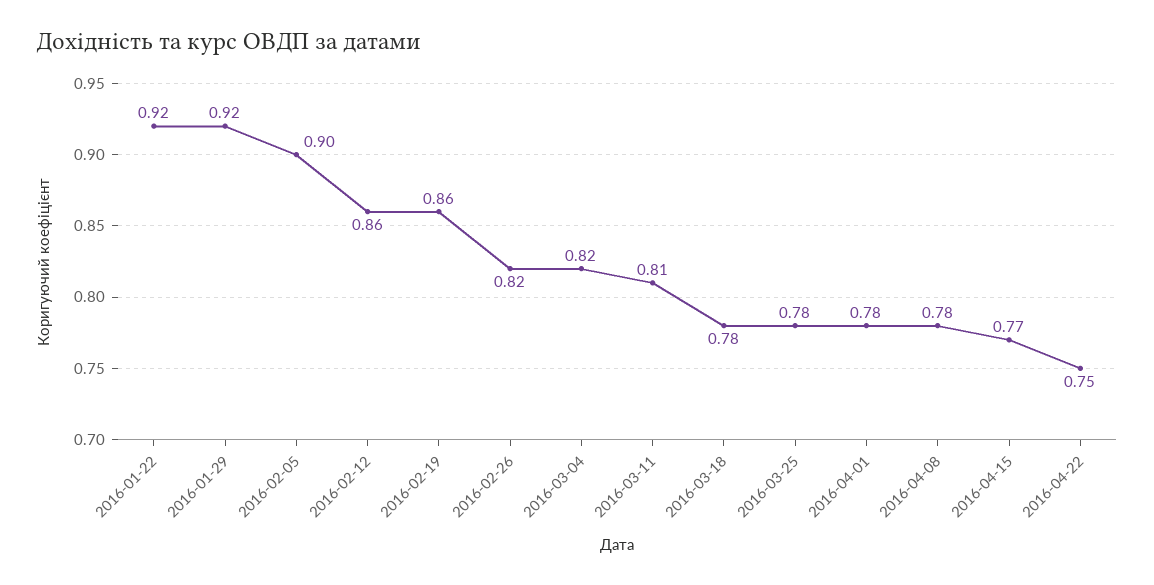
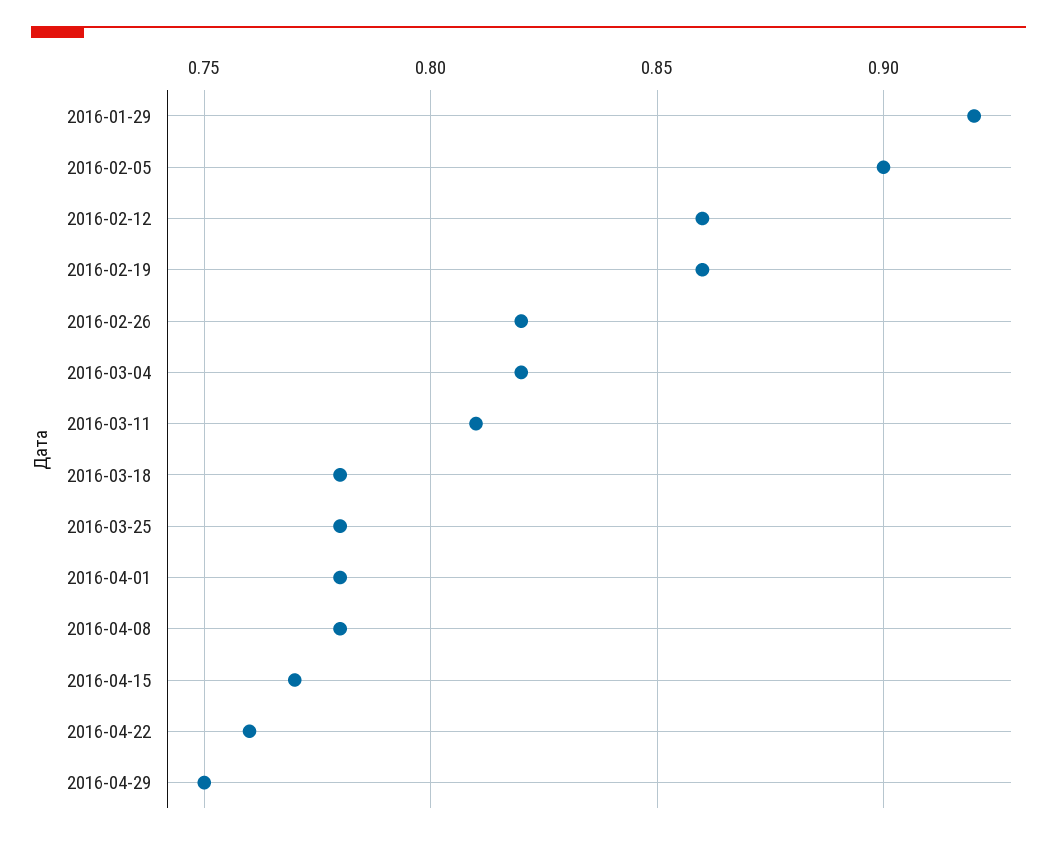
2016-01-22: 0.92 -> none
2016-04-22: 0.75 -> 0.76
2016-04-29: none -> 0.75

